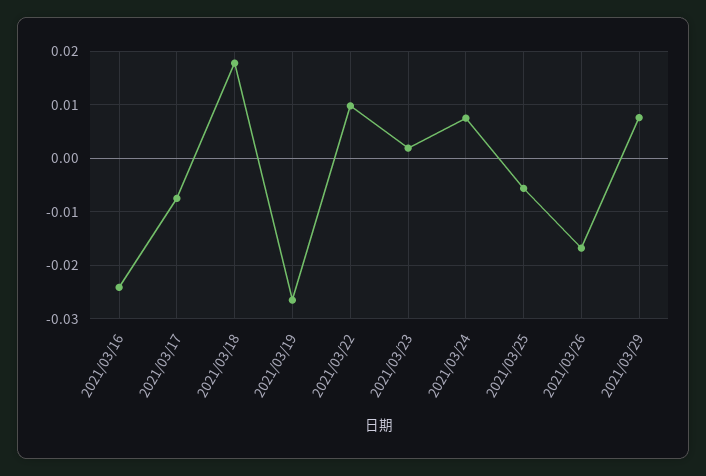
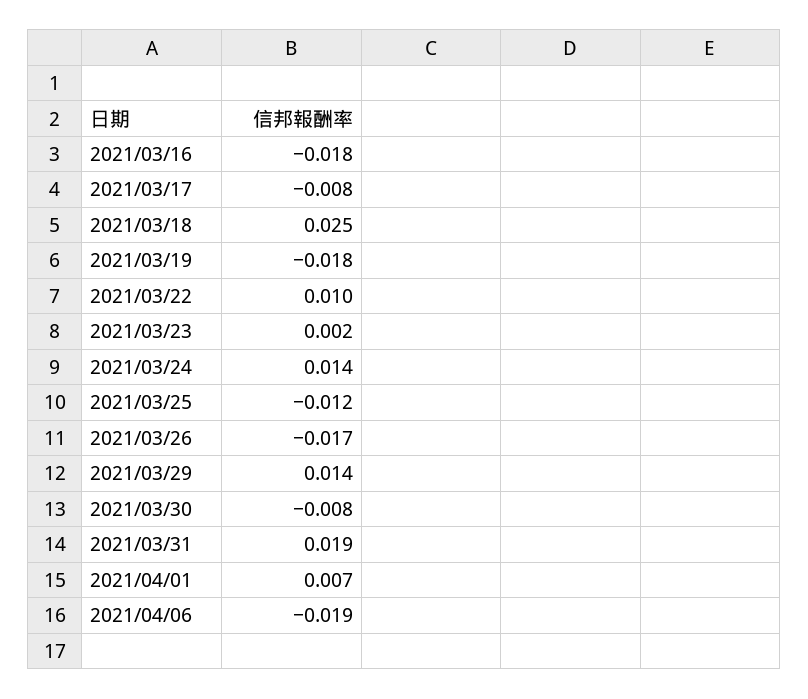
2021/03/16: -0.024 -> -0.018
2021/03/18: 0.018 -> 0.025
2021/03/19: -0.026 -> -0.018
2021/03/24: 0.008 -> 0.014
2021/03/25: -0.006 -> -0.012
2021/03/29: 0.008 -> 0.014
2021/03/30: none -> -0.008
2021/03/31: none -> 0.019
2021/04/01: none -> 0.007
2021/04/06: none -> -0.019

